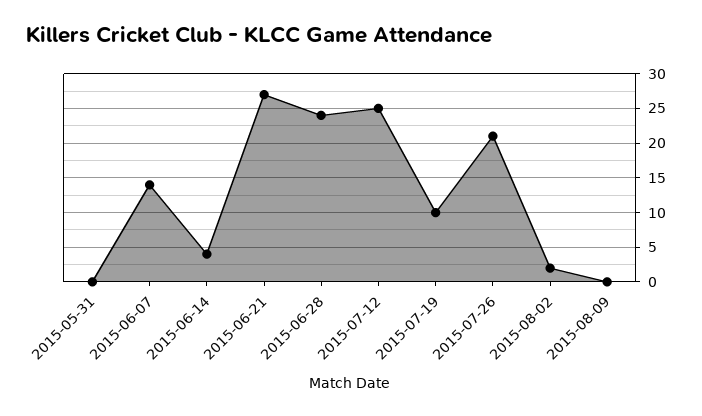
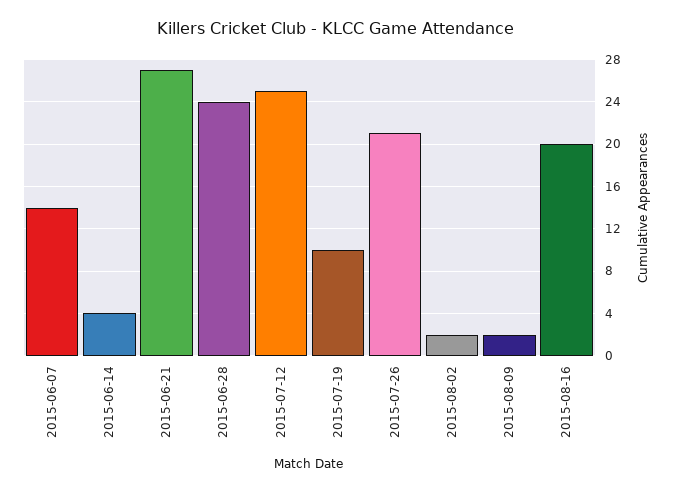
2015-05-31: 0 -> none
2015-08-09: 0 -> 2
2015-08-16: none -> 20

